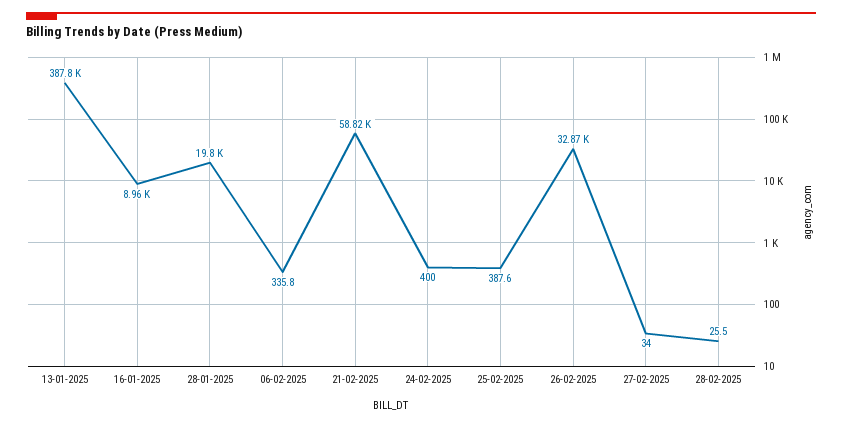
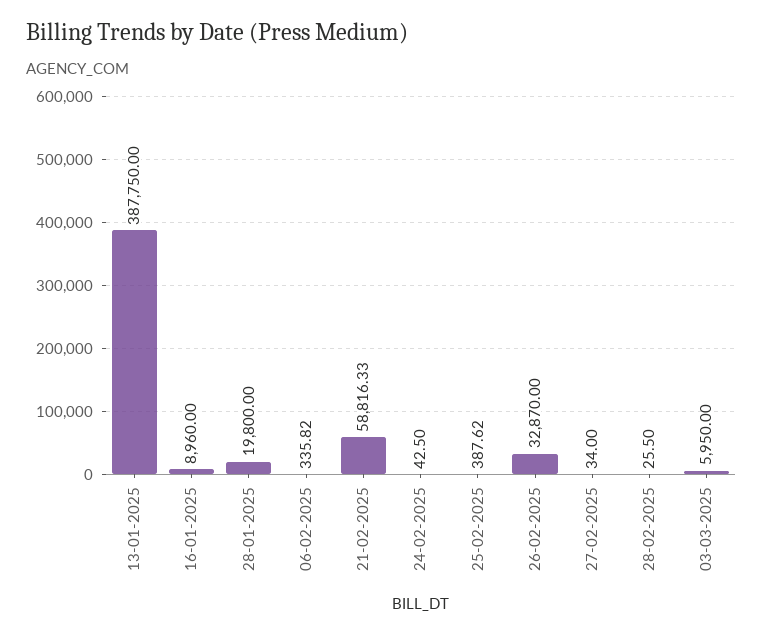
24-02-2025: 400 -> 42.5
03-03-2025: none -> 5950

